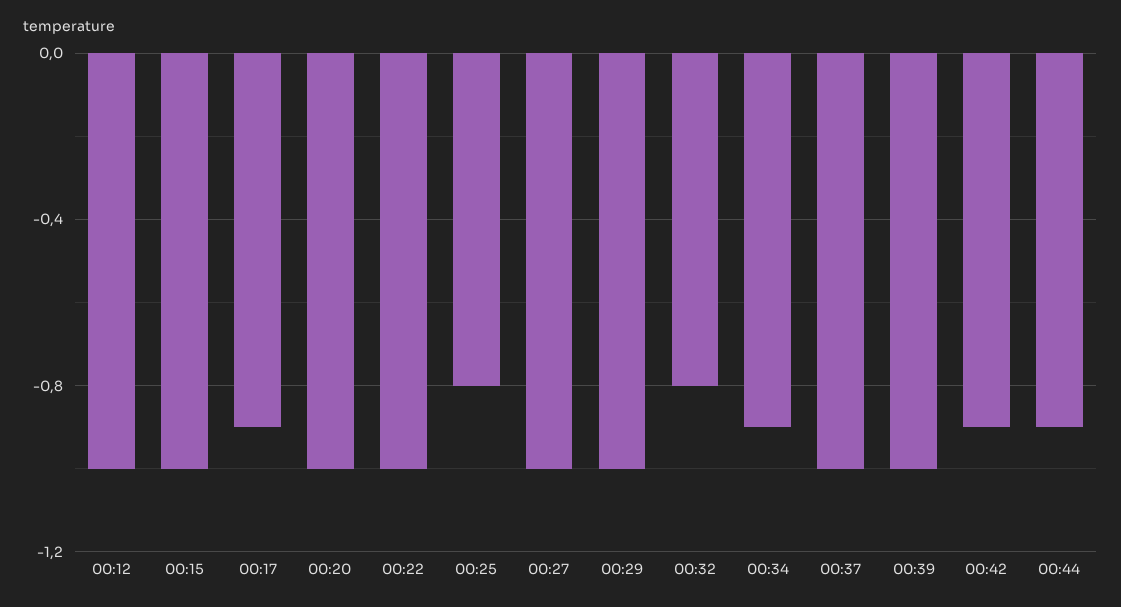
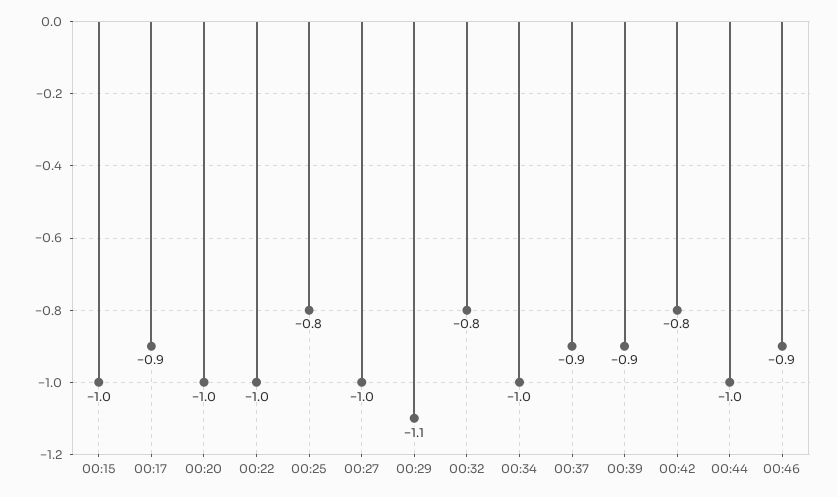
00:12: -1 -> none
00:29: -1 -> -1.1
00:34: -0.9 -> -1
00:37: -1 -> -0.9
00:39: -1 -> -0.9
00:42: -0.9 -> -0.8
00:44: -0.9 -> -1
00:46: none -> -0.9

